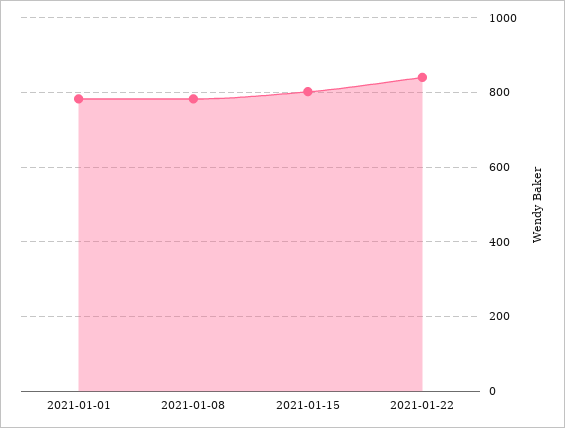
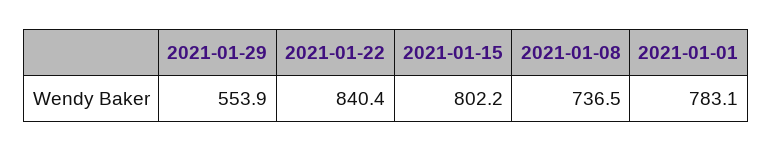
2021-01-08: 780 -> 736.5
2021-01-29: none -> 553.9

